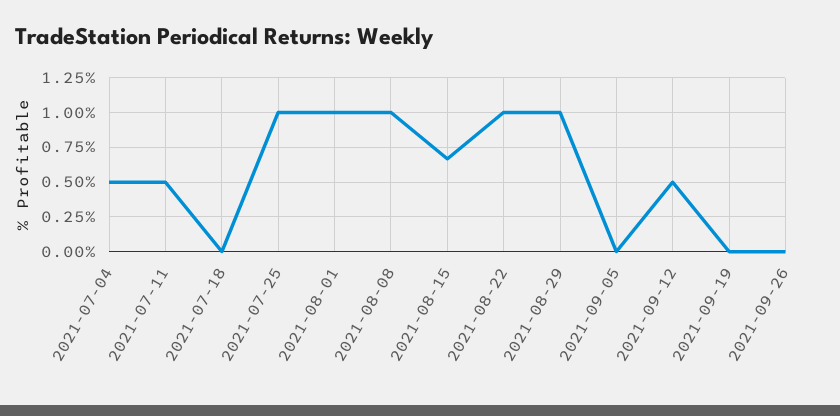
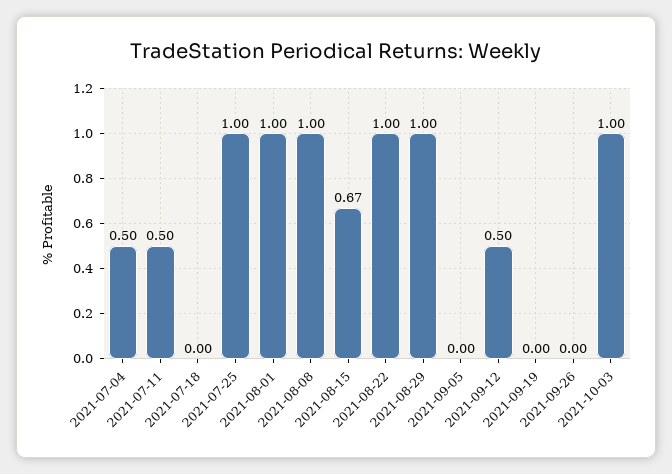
2021-10-03: none -> 1

